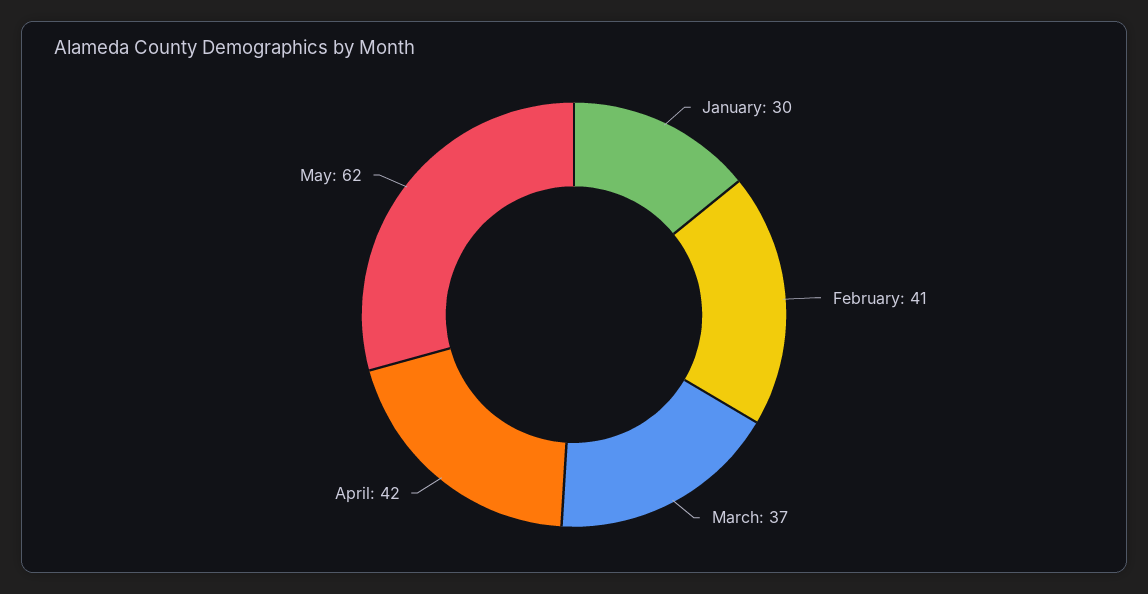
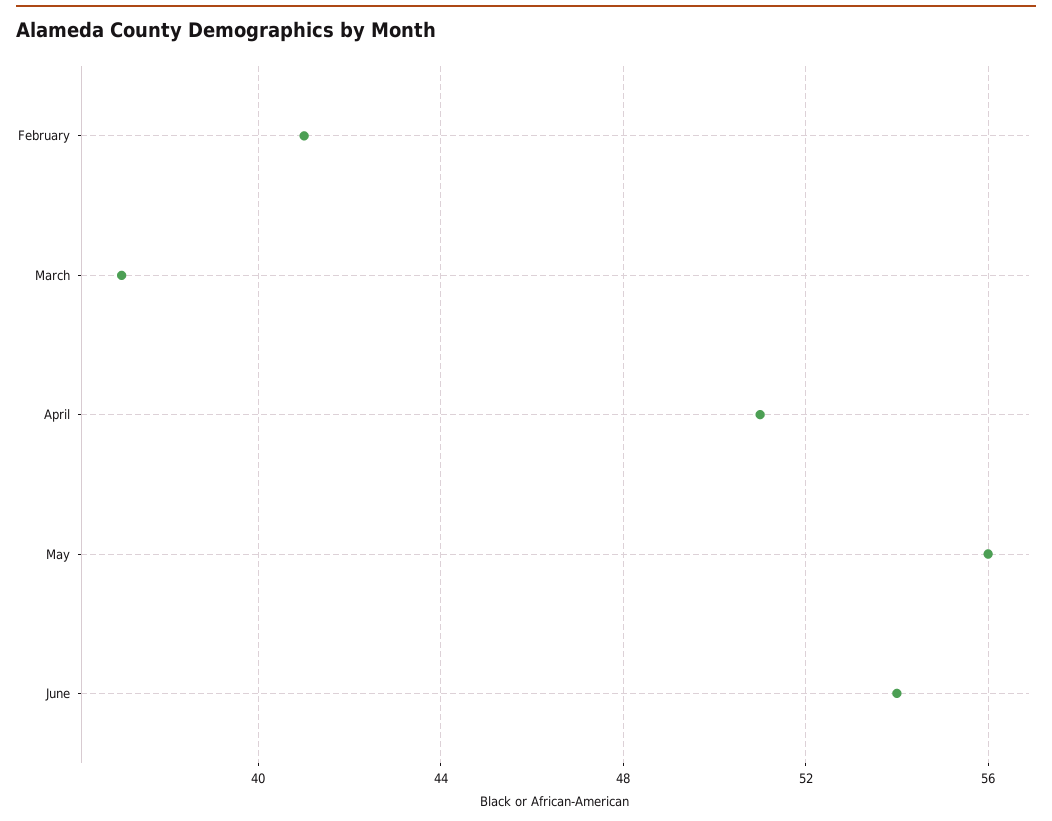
January: 30 -> none
April: 42 -> 51
May: 62 -> 56
June: none -> 54

